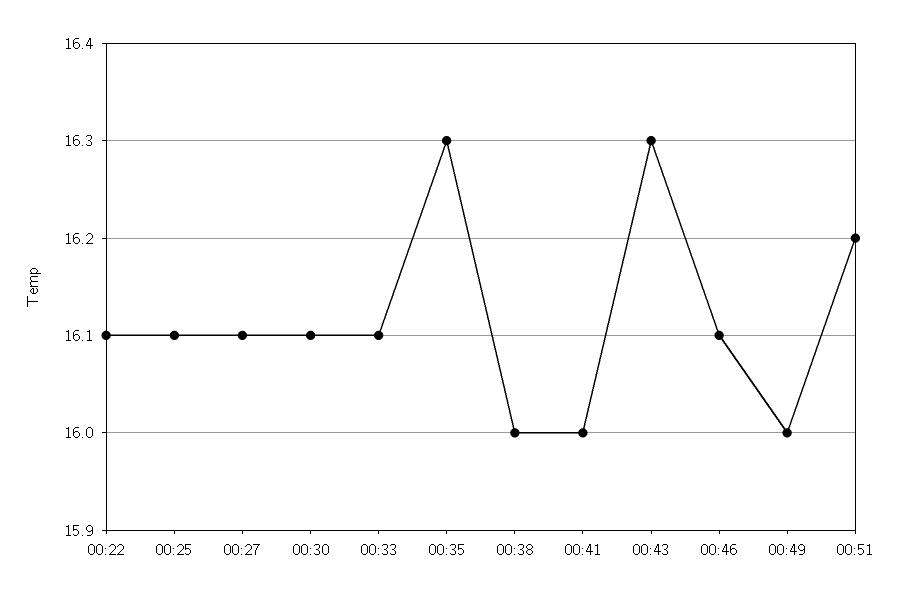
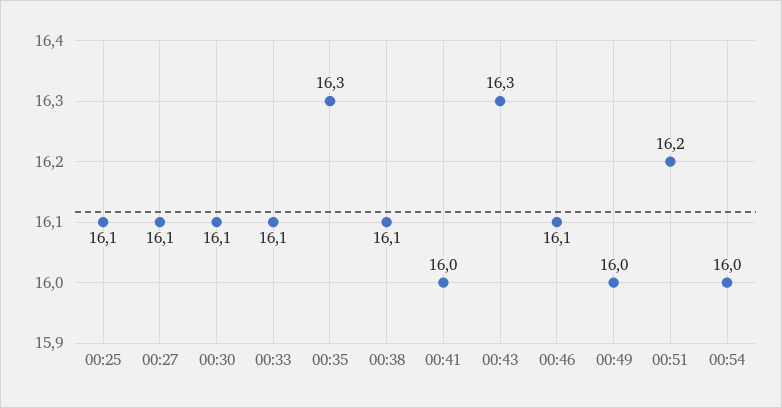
00:22: 16.1 -> none
00:38: 16 -> 16.1
00:54: none -> 16

